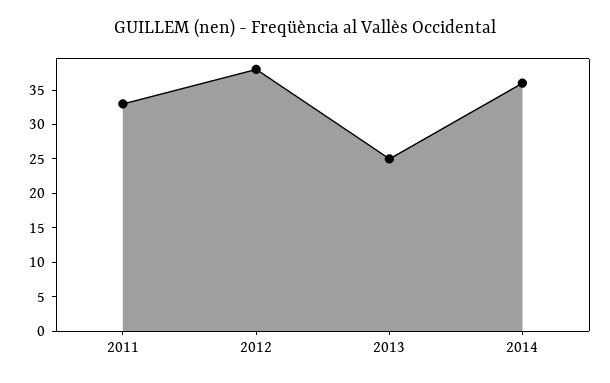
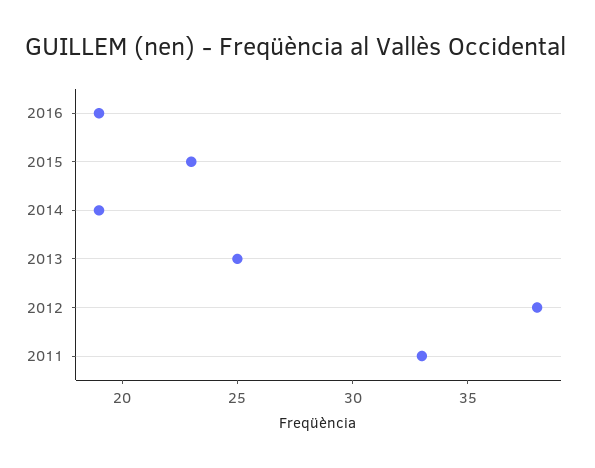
2014: 35 -> 19
2016: none -> 19
2015: none -> 23

